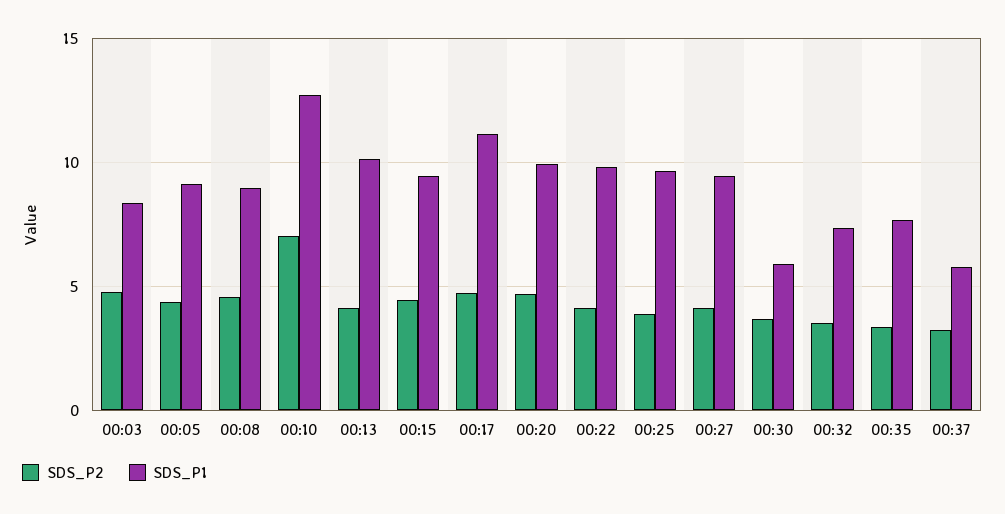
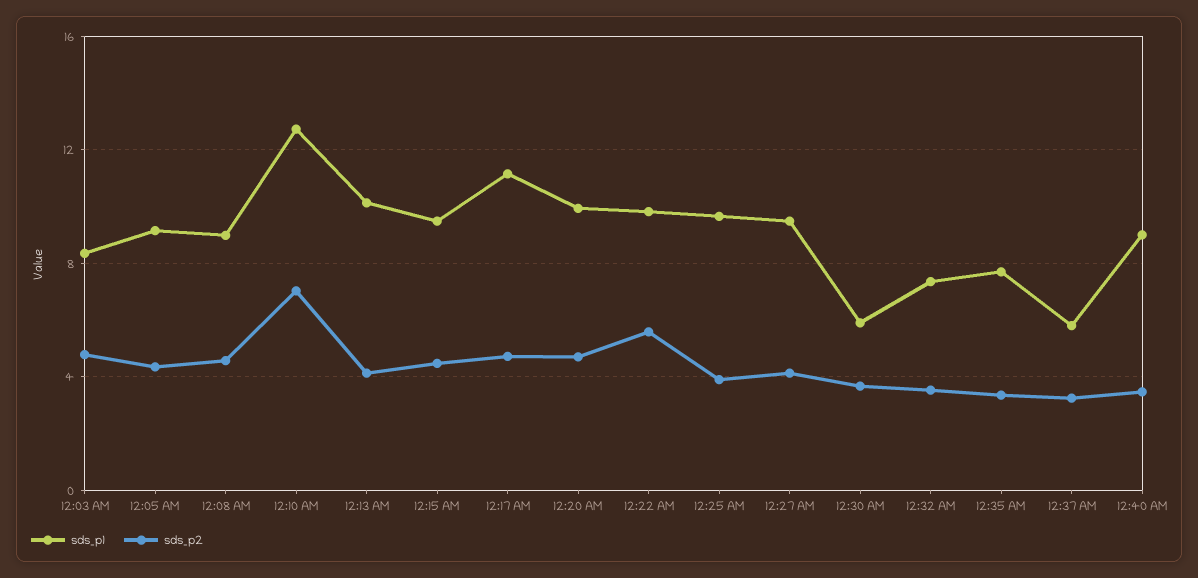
SDS_P2, 00:22: 4 -> 5.5
SDS_P1, 12:40 AM: none -> 9
SDS_P2, 12:40 AM: none -> 3.5

